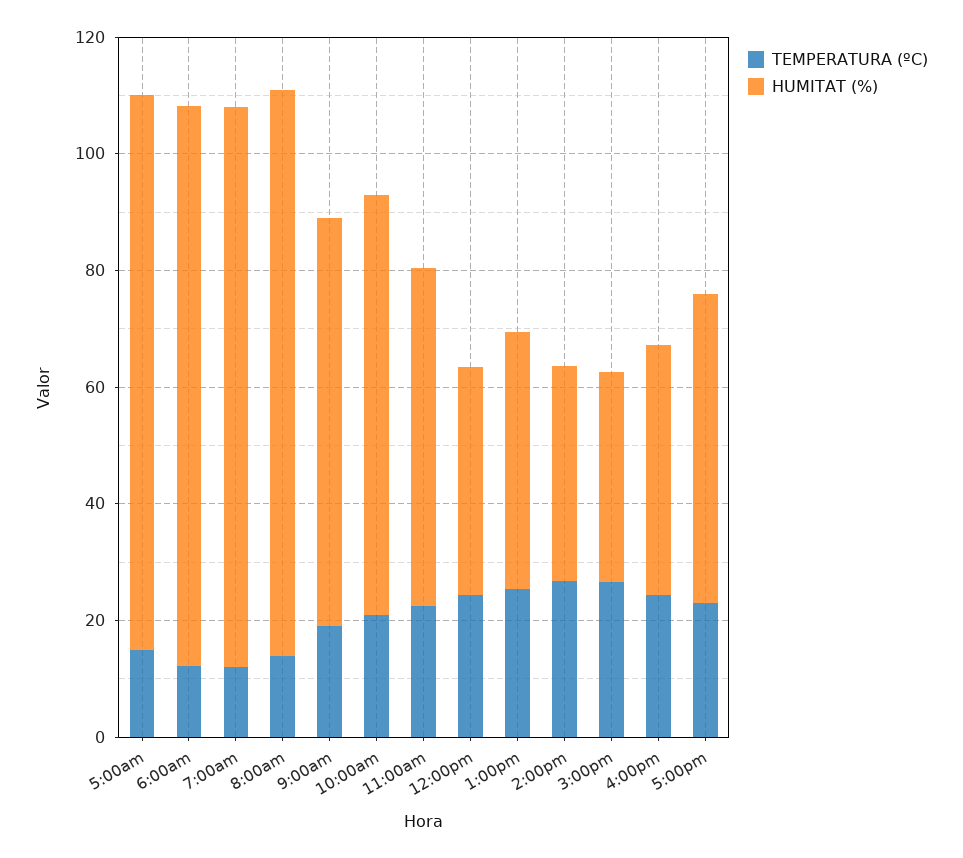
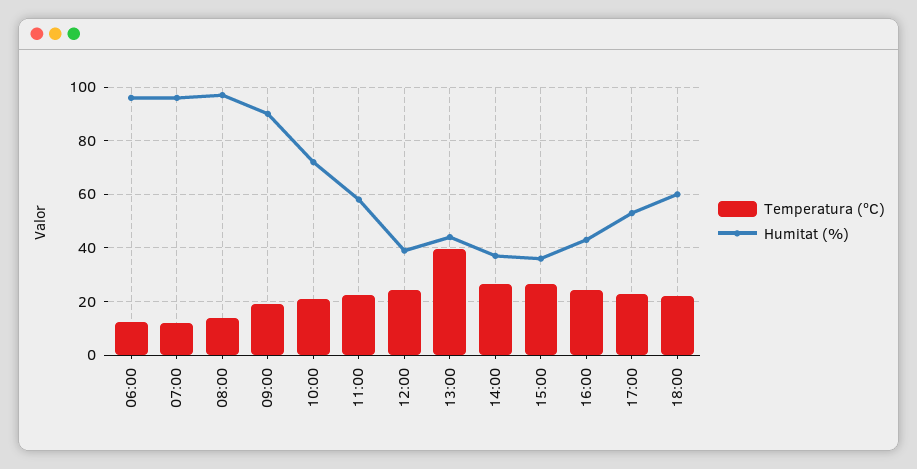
TEMPERATURA (ºC), 5:00am: 15 -> none
HUMITAT (%), 5:00am: 95 -> none
HUMITAT (%), 9:00am: 70 -> 90
TEMPERATURA (ºC), 1:00pm: 25 -> 40
TEMPERATURA (ºC), 18:00: none -> 22.5
HUMITAT (%), 18:00: none -> 60

